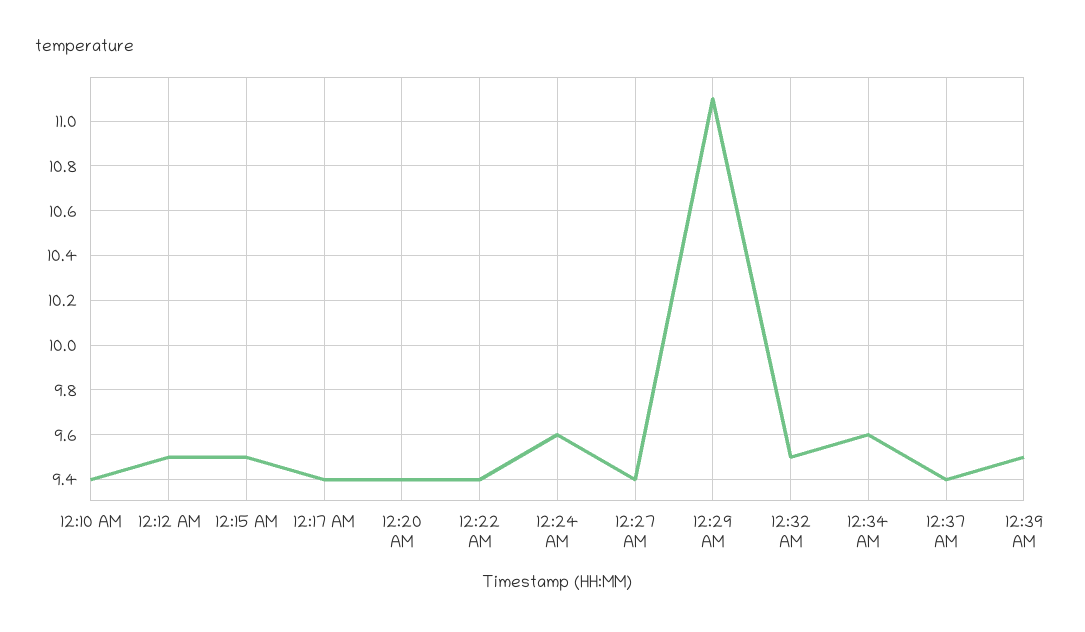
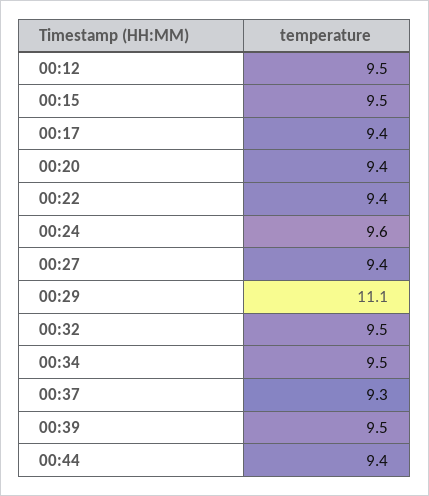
12:10 AM: 9.4 -> none
12:34 AM: 9.6 -> 9.5
12:37 AM: 9.4 -> 9.3
00:44: none -> 9.4

